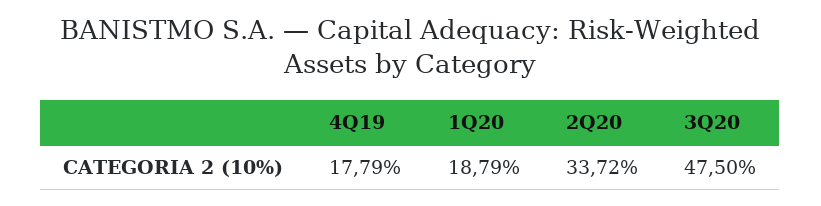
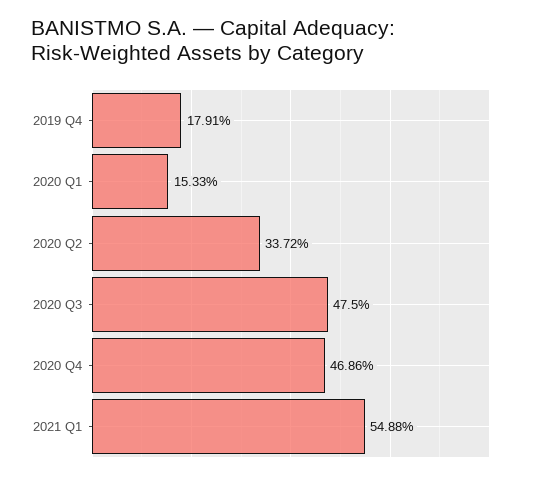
4Q19: 17.79 -> 17.91
1Q20: 18.79 -> 15.33
2020 Q4: none -> 46.86
2021 Q1: none -> 54.88

